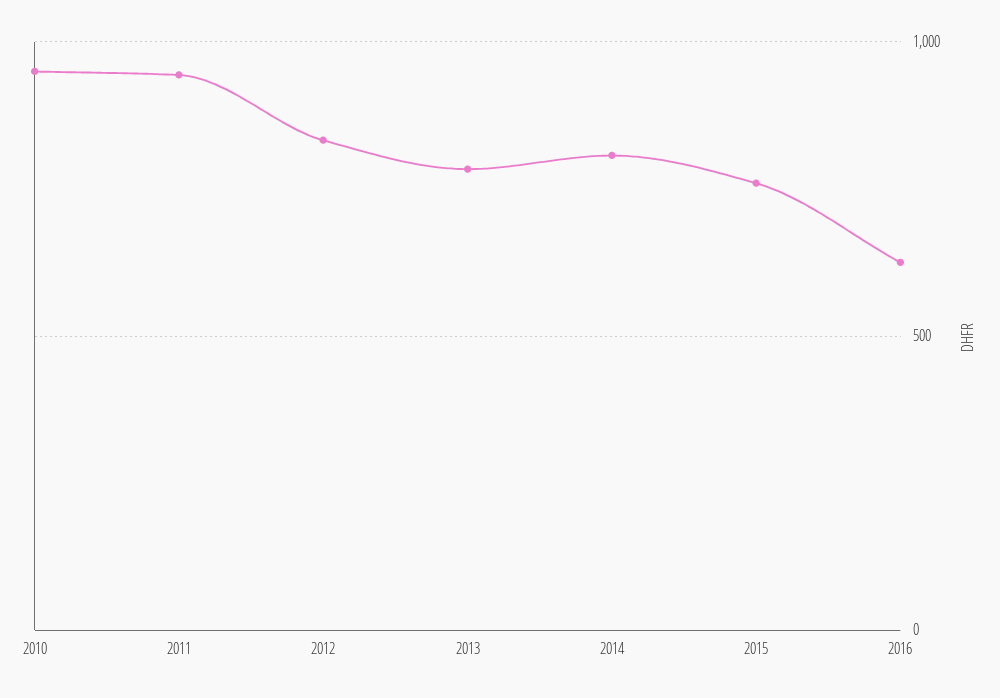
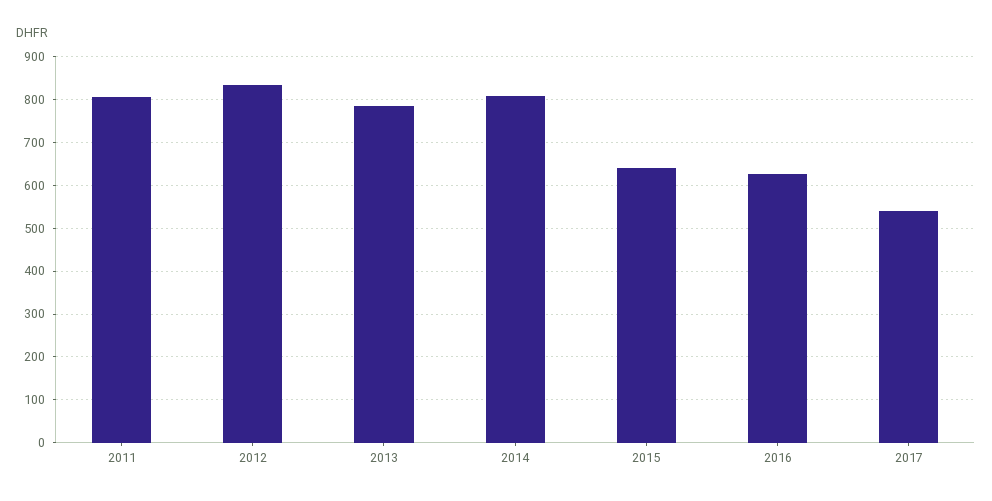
2010: 950 -> none
2011: 950 -> 800
2015: 750 -> 640
2017: none -> 540

